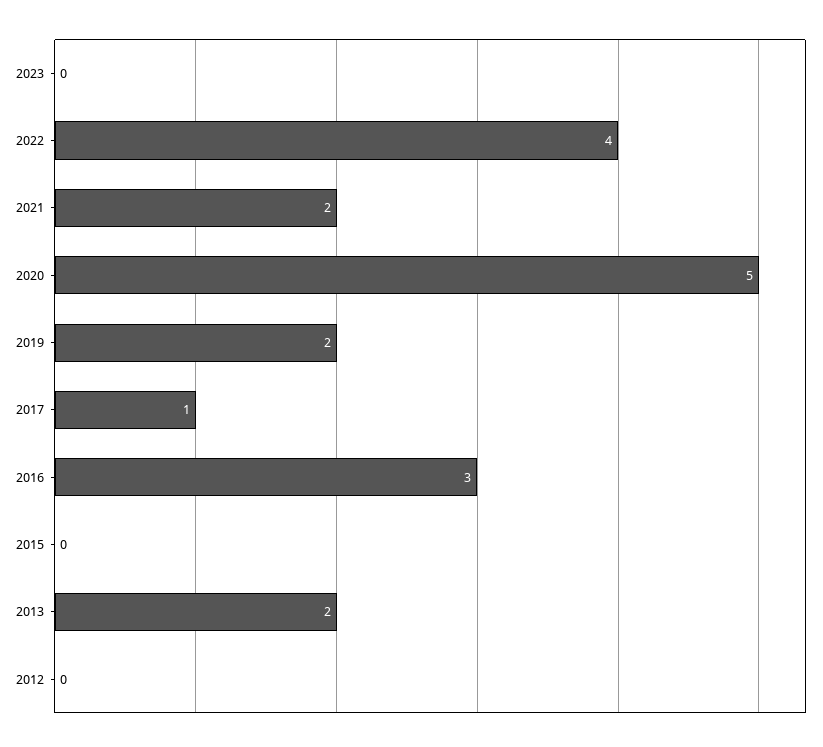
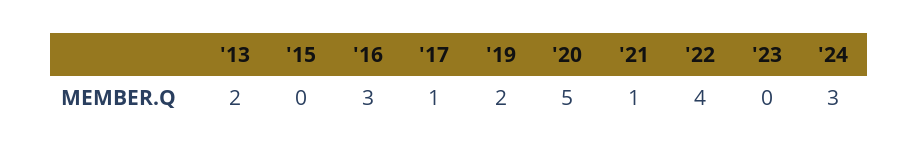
2021: 2 -> 1
2012: 0 -> none
'24: none -> 3

